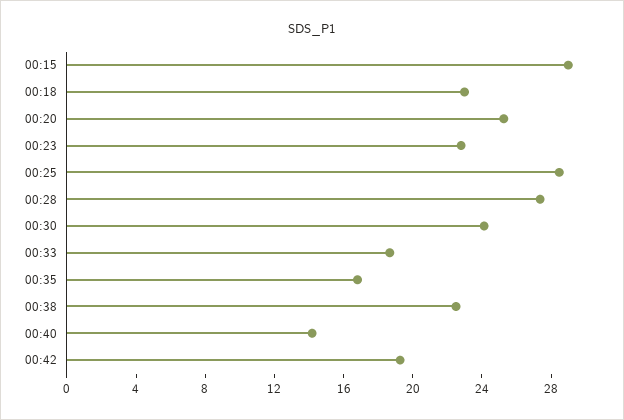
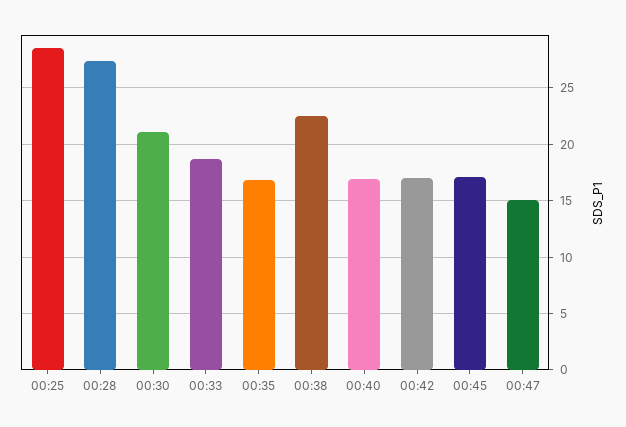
00:15: 29 -> none
00:18: 23 -> none
00:20: 25 -> none
00:23: 23 -> none
00:30: 24 -> 21
00:40: 14 -> 17
00:42: 19 -> 17
00:45: none -> 17
00:47: none -> 15

